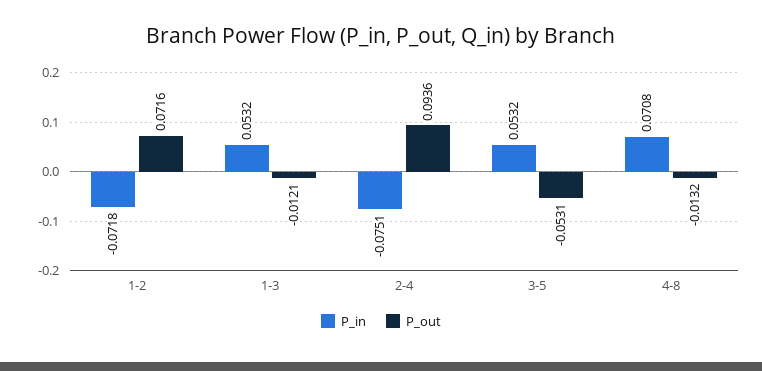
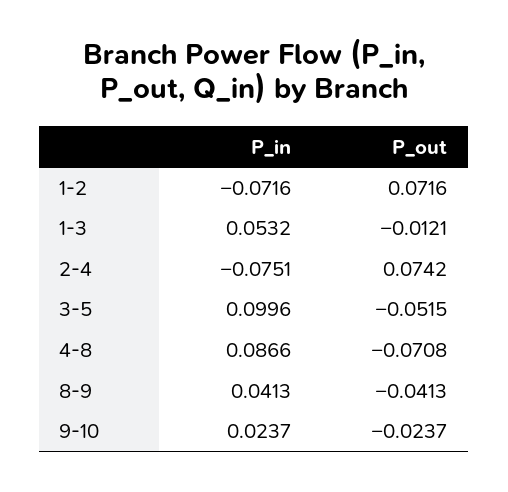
P_in, 1-2: -0.0718 -> -0.0716
P_out, 2-4: 0.0936 -> 0.0742
P_in, 3-5: 0.0532 -> 0.0996
P_out, 3-5: -0.0531 -> -0.0515
P_in, 4-8: 0.0708 -> 0.0866
P_out, 4-8: -0.0132 -> -0.0708
P_in, 8-9: none -> 0.0413
P_out, 8-9: none -> -0.0413
P_in, 9-10: none -> 0.0237
P_out, 9-10: none -> -0.0237

